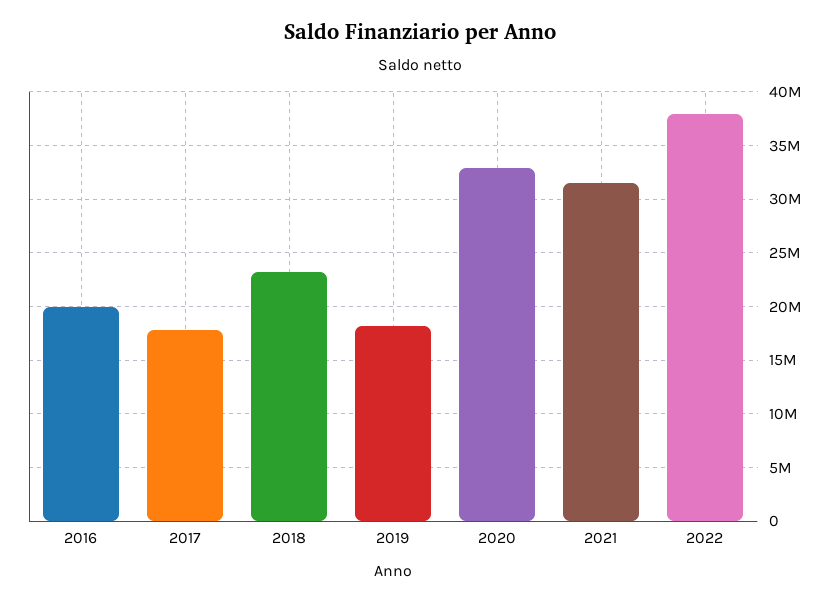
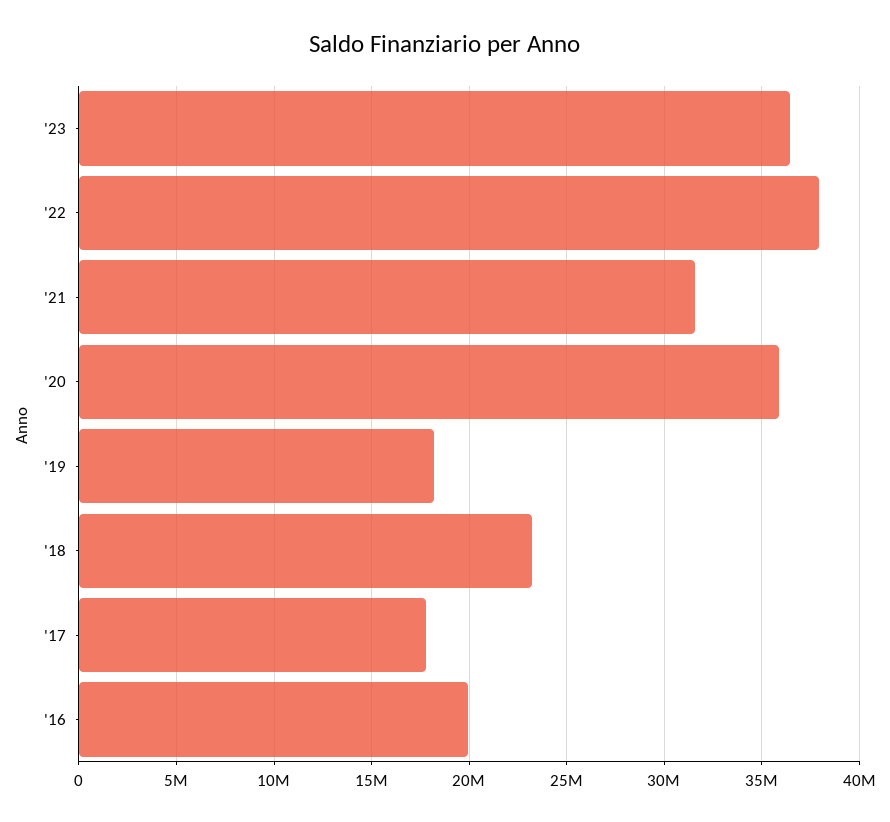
2020: 33000000 -> 36000000
'23: none -> 36500000

